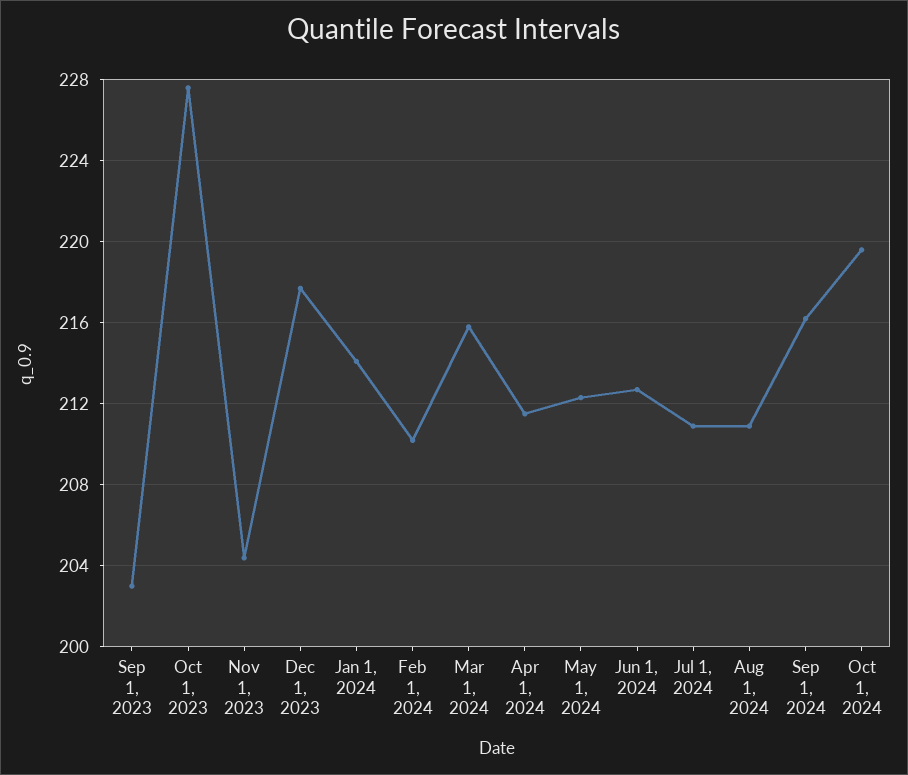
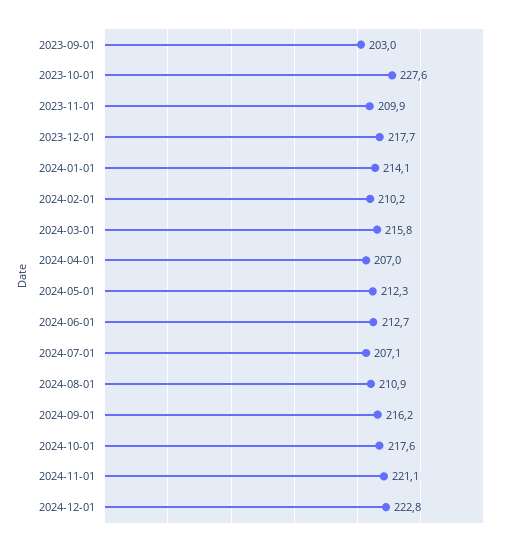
Nov 1, 2023: 204.5 -> 209.9
Apr 1, 2024: 211.5 -> 207
Jul 1, 2024: 211 -> 207.1
Oct 1, 2024: 219.5 -> 217.6
2024-11-01: none -> 221.1
2024-12-01: none -> 222.8

